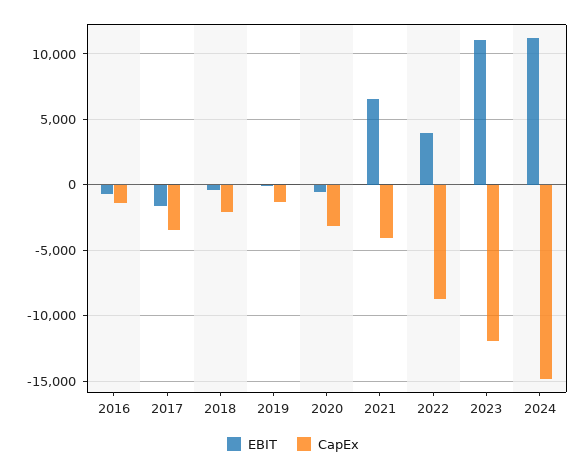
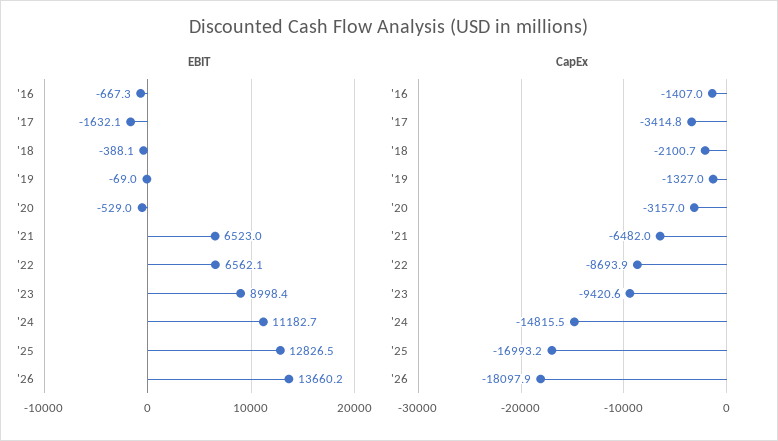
CapEx, 2021: -4000 -> -6482
EBIT, 2022: 4000 -> 6562.1
EBIT, 2023: 11000 -> 8998.4
CapEx, 2023: -12000 -> -9420.6
EBIT, '25: none -> 12826.5
EBIT, '26: none -> 13660.2
CapEx, '25: none -> -16993.2
CapEx, '26: none -> -18097.9

